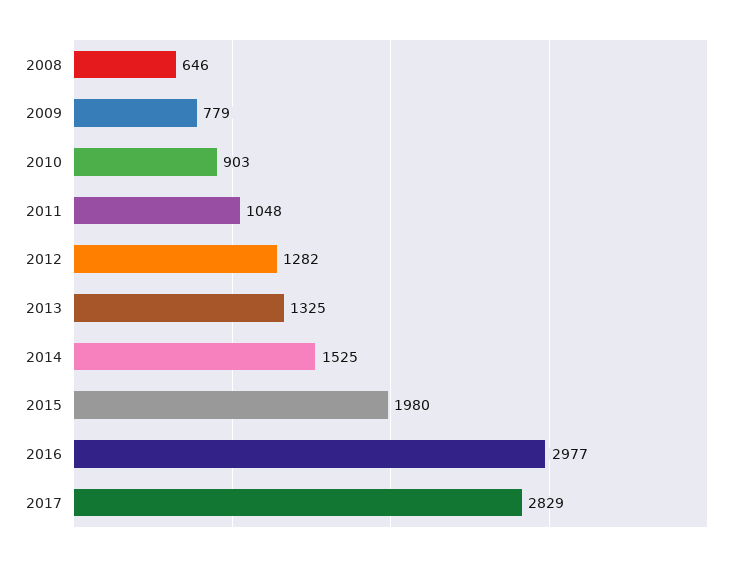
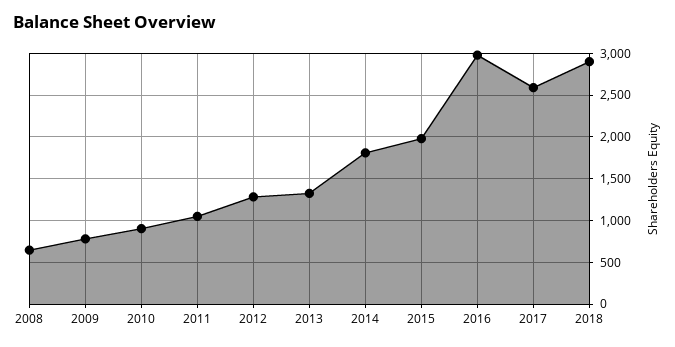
2014: 1525 -> 1800
2017: 2829 -> 2600
2018: none -> 2900

